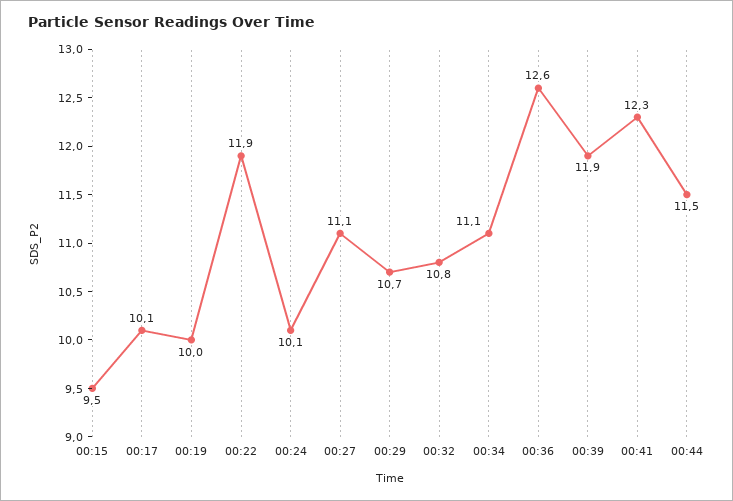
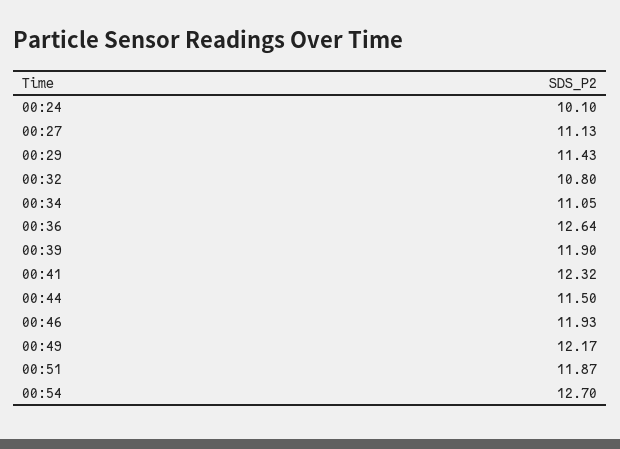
00:15: 9.5 -> none
00:17: 10.1 -> none
00:19: 10 -> none
00:22: 11.9 -> none
00:29: 10.7 -> 11.43
00:46: none -> 11.93
00:49: none -> 12.17
00:51: none -> 11.87
00:54: none -> 12.7

